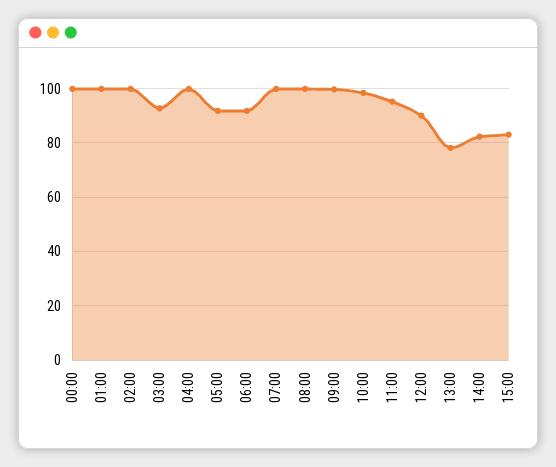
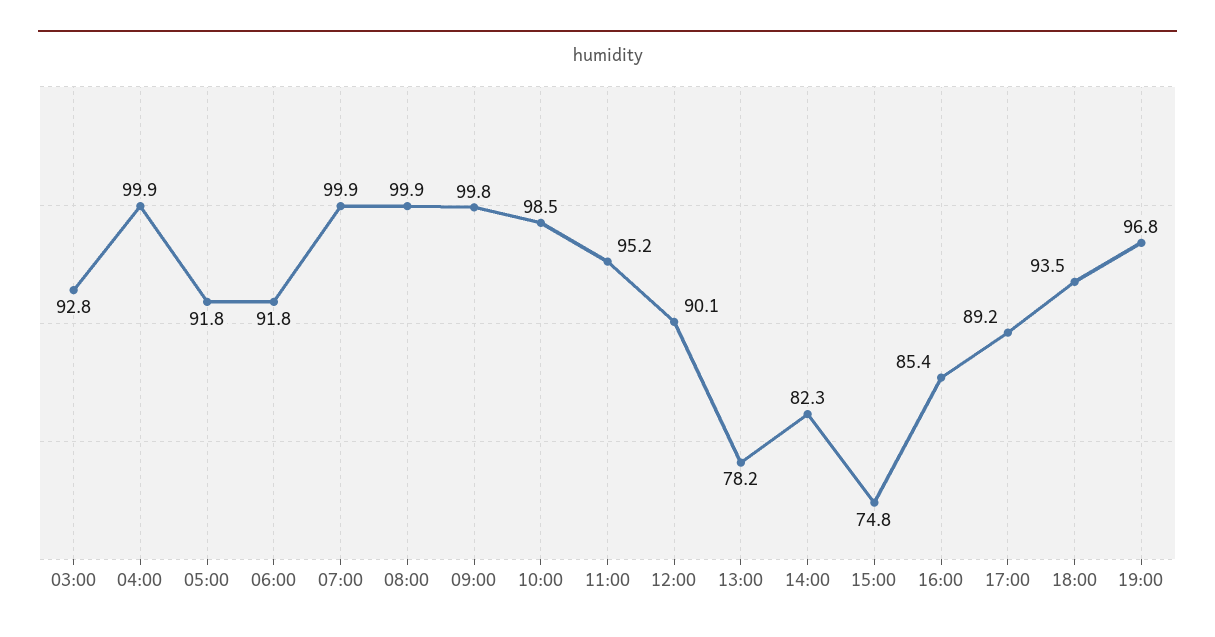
00:00: 100 -> none
01:00: 100 -> none
02:00: 100 -> none
15:00: 82.5 -> 74.8
16:00: none -> 85.4
17:00: none -> 89.2
18:00: none -> 93.5
19:00: none -> 96.8

